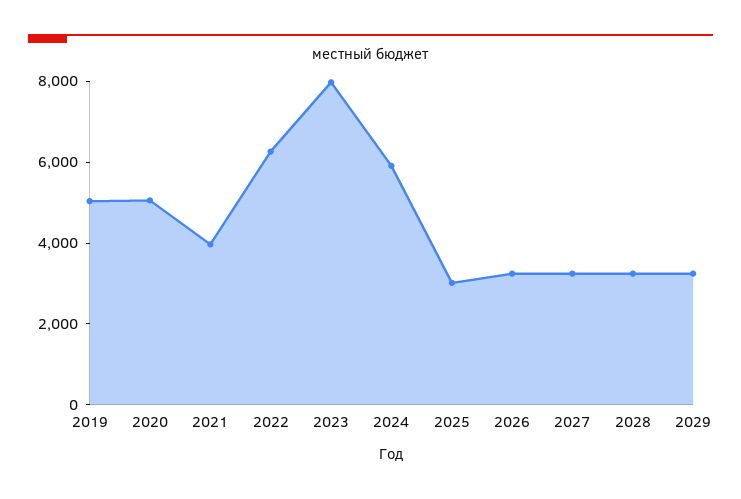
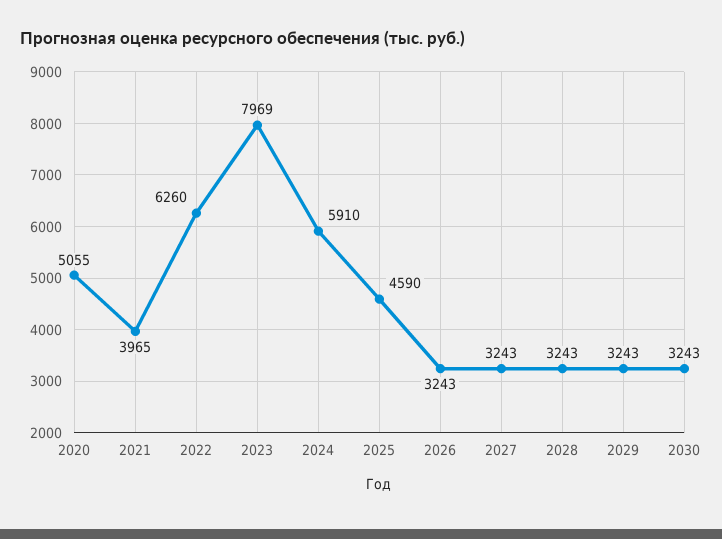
2019: 5000 -> none
2025: 3000 -> 4590
2030: none -> 3243

